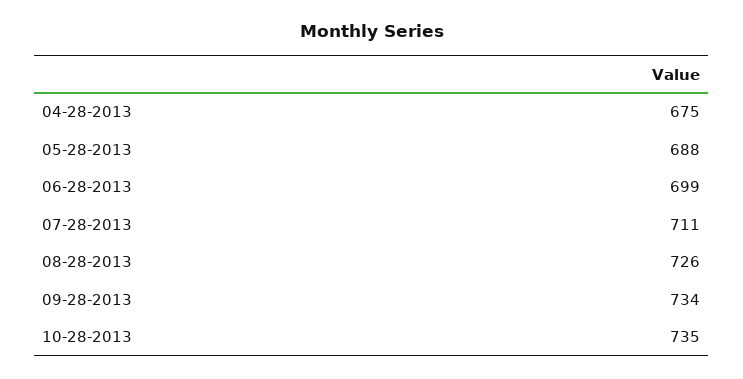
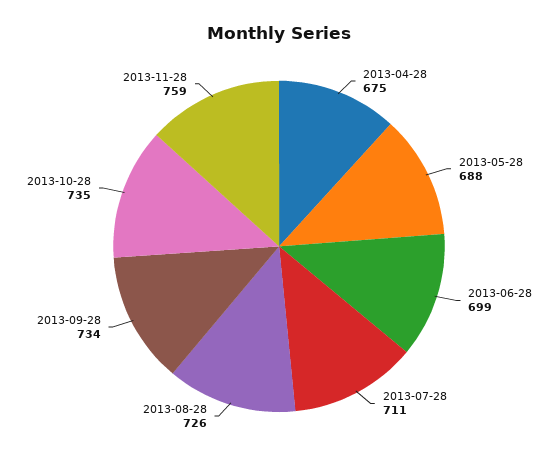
2013-11-28: none -> 759

